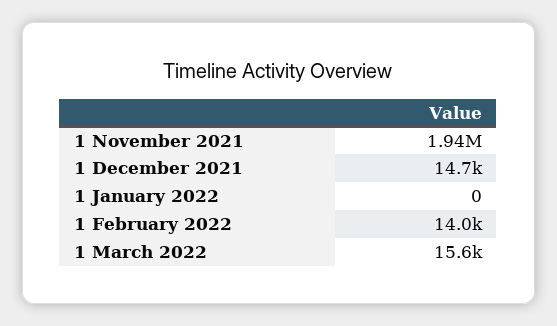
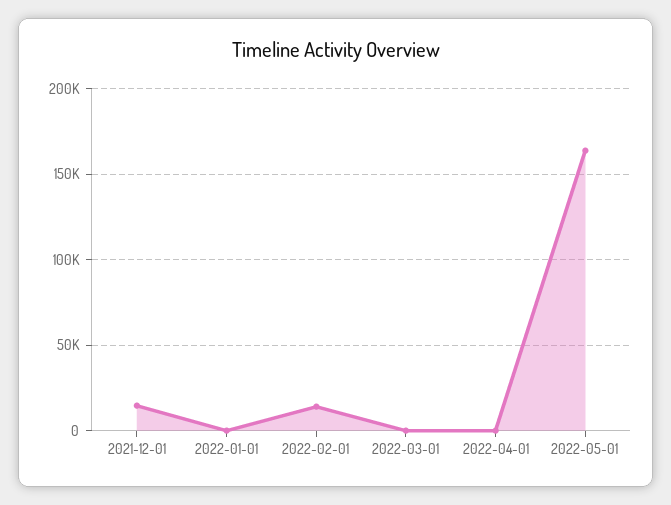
1 November 2021: 1940000 -> none
1 March 2022: 15600 -> 0
2022-04-01: none -> 0
2022-05-01: none -> 165000

